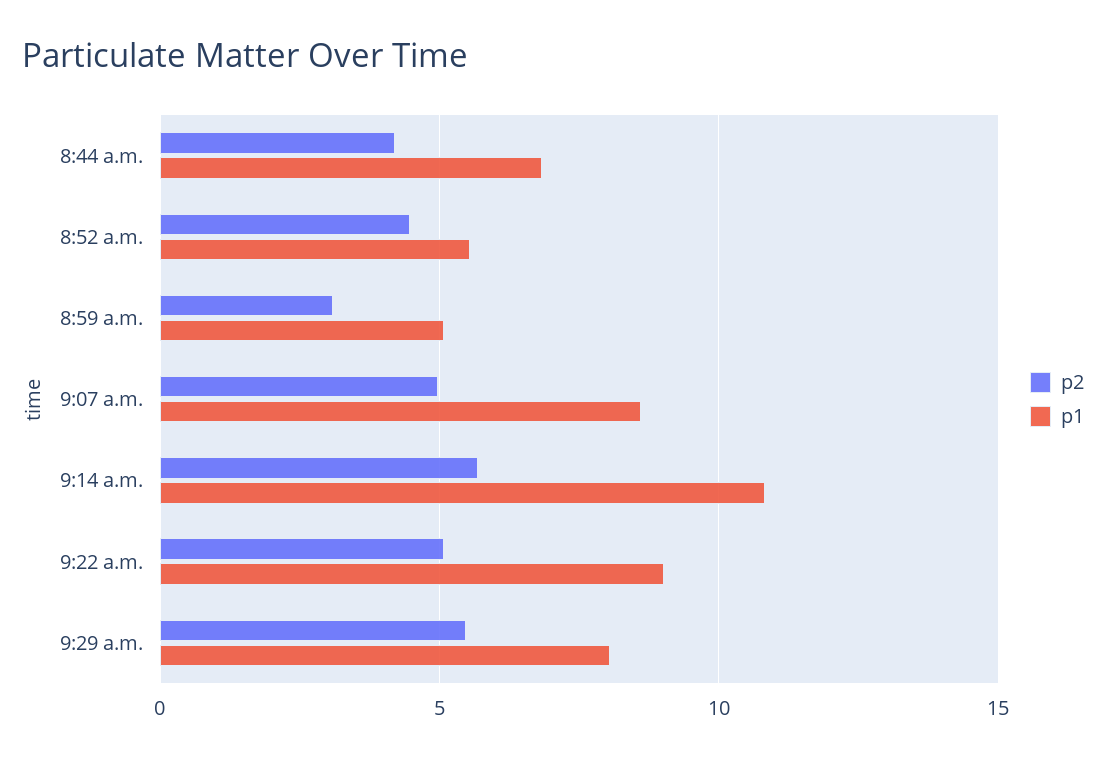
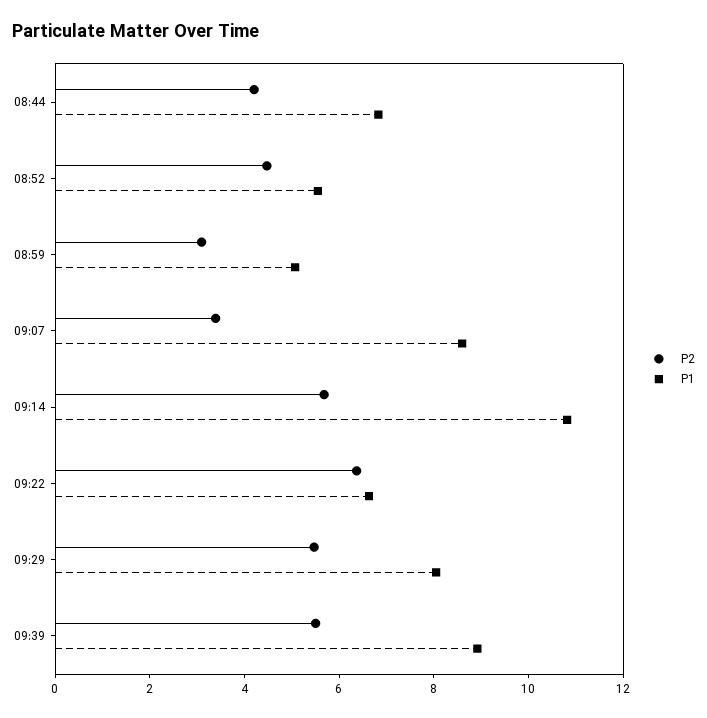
p2, 9:07 a.m.: 5 -> 3.5
p2, 9:22 a.m.: 5 -> 6.5
p1, 9:22 a.m.: 9 -> 6.5
p2, 09:39: none -> 5.5
p1, 09:39: none -> 9

